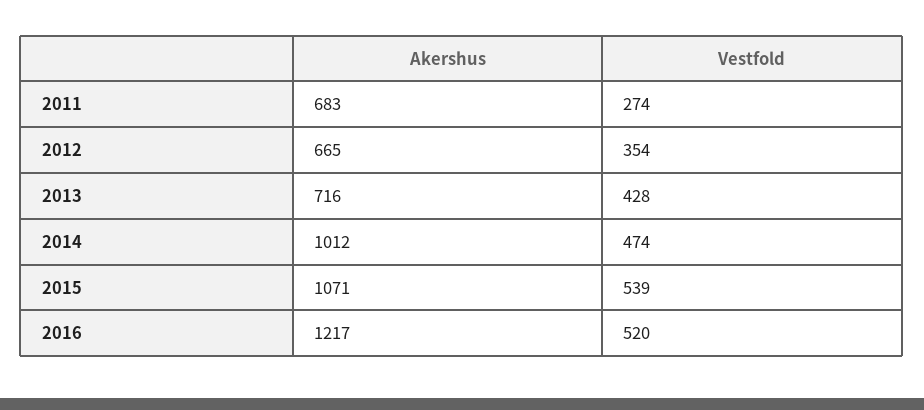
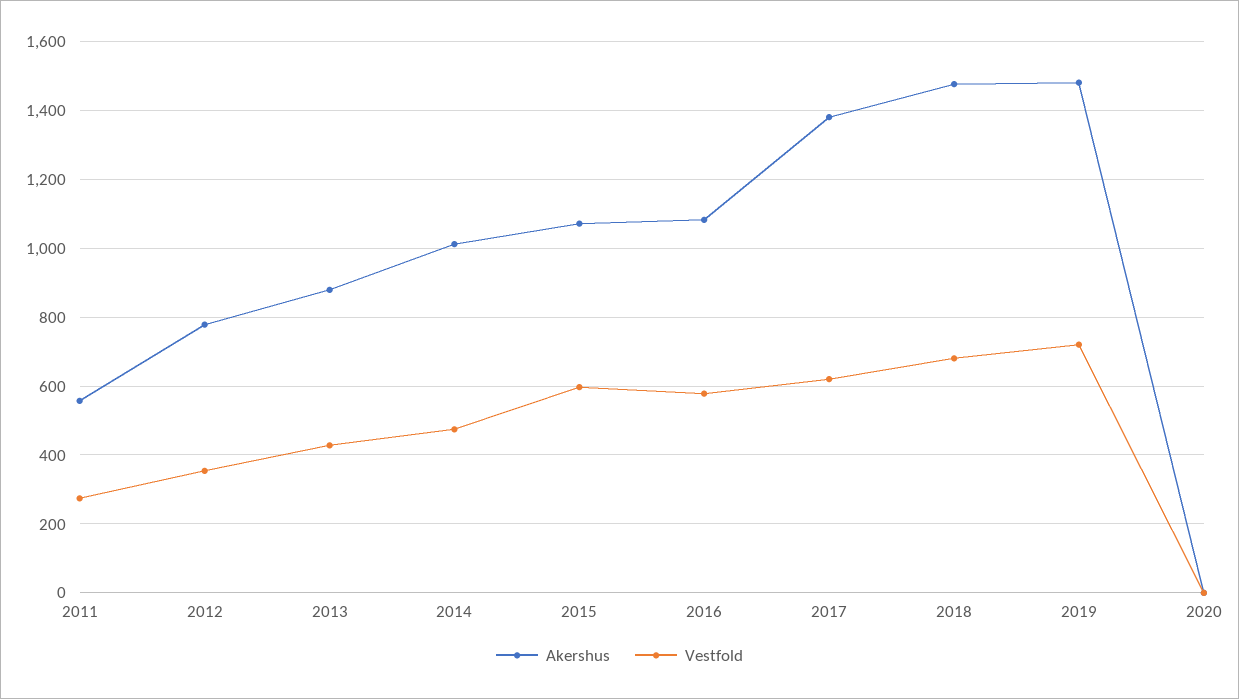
Akershus, 2011: 683 -> 560
Akershus, 2012: 665 -> 780
Akershus, 2013: 716 -> 880
Vestfold, 2015: 539 -> 600
Akershus, 2016: 1217 -> 1080
Vestfold, 2016: 520 -> 580
Akershus, 2017: none -> 1380
Vestfold, 2017: none -> 620
Akershus, 2018: none -> 1480
Vestfold, 2018: none -> 680
Akershus, 2019: none -> 1480
Vestfold, 2019: none -> 720
Akershus, 2020: none -> 0
Vestfold, 2020: none -> 0

